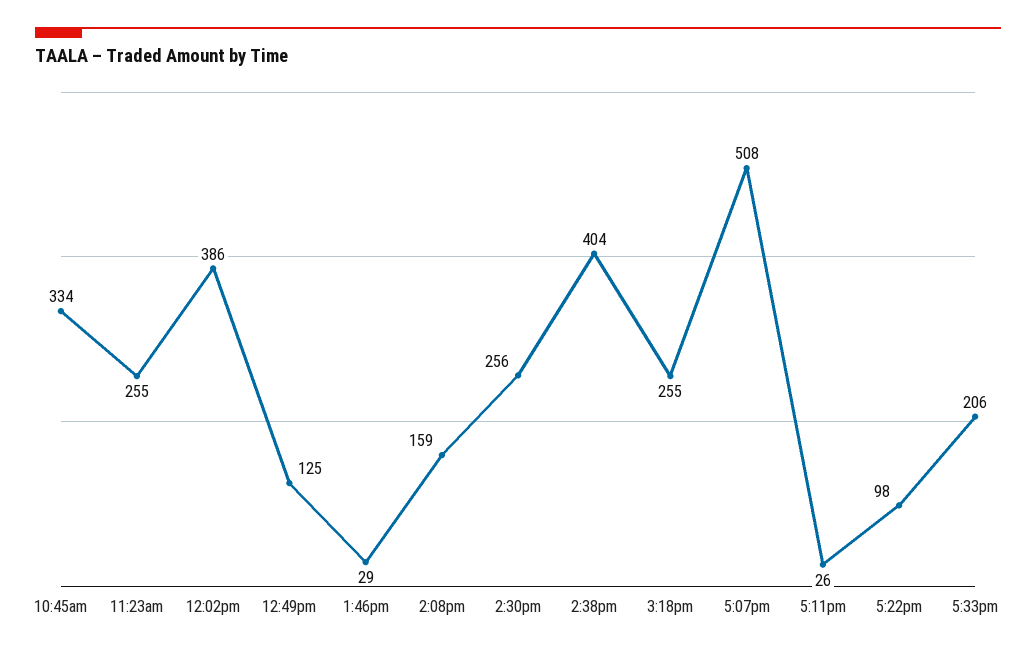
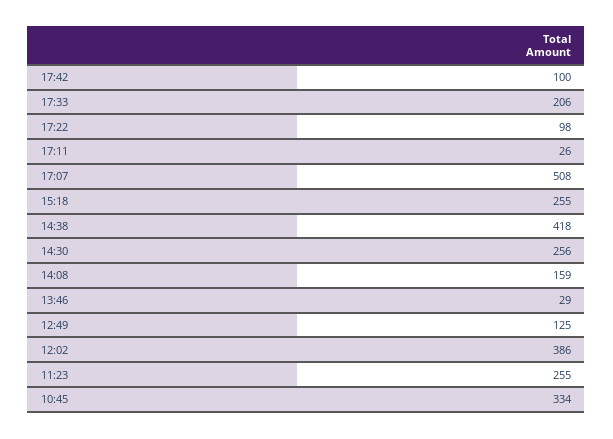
2:38pm: 404 -> 418
17:42: none -> 100

